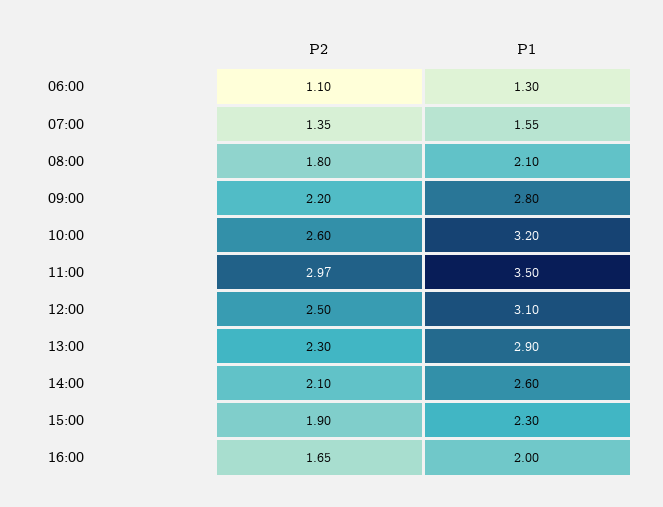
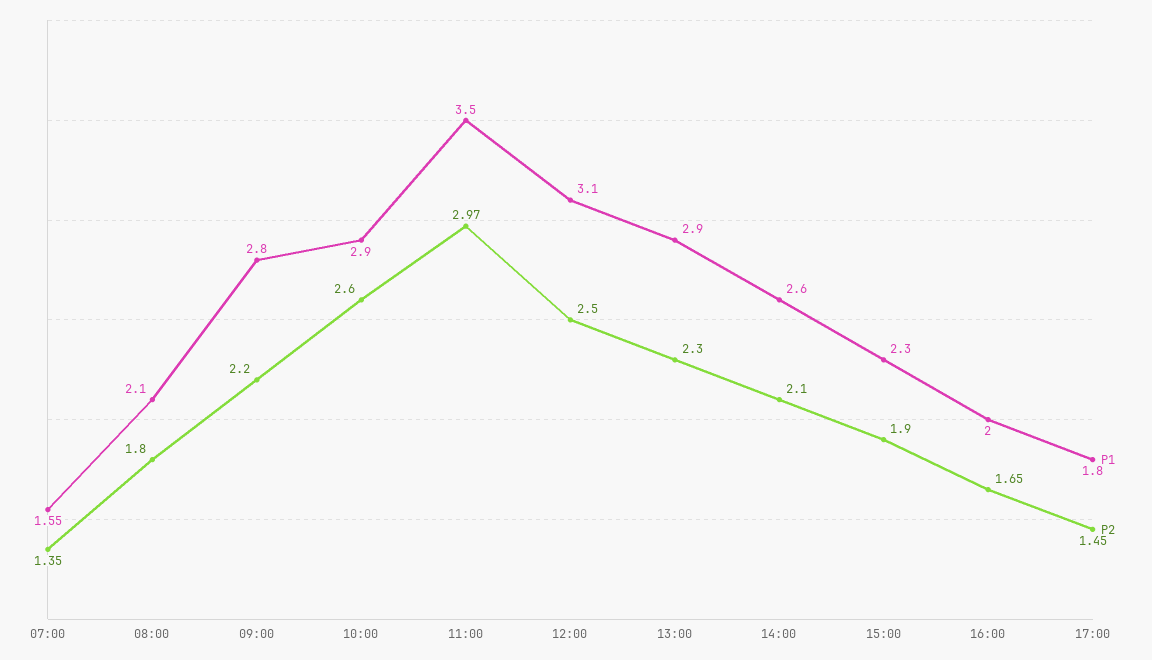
P2, 06:00: 1.1 -> none
P1, 06:00: 1.3 -> none
P1, 10:00: 3.2 -> 2.9
P1, 17:00: none -> 1.8
P2, 17:00: none -> 1.45

